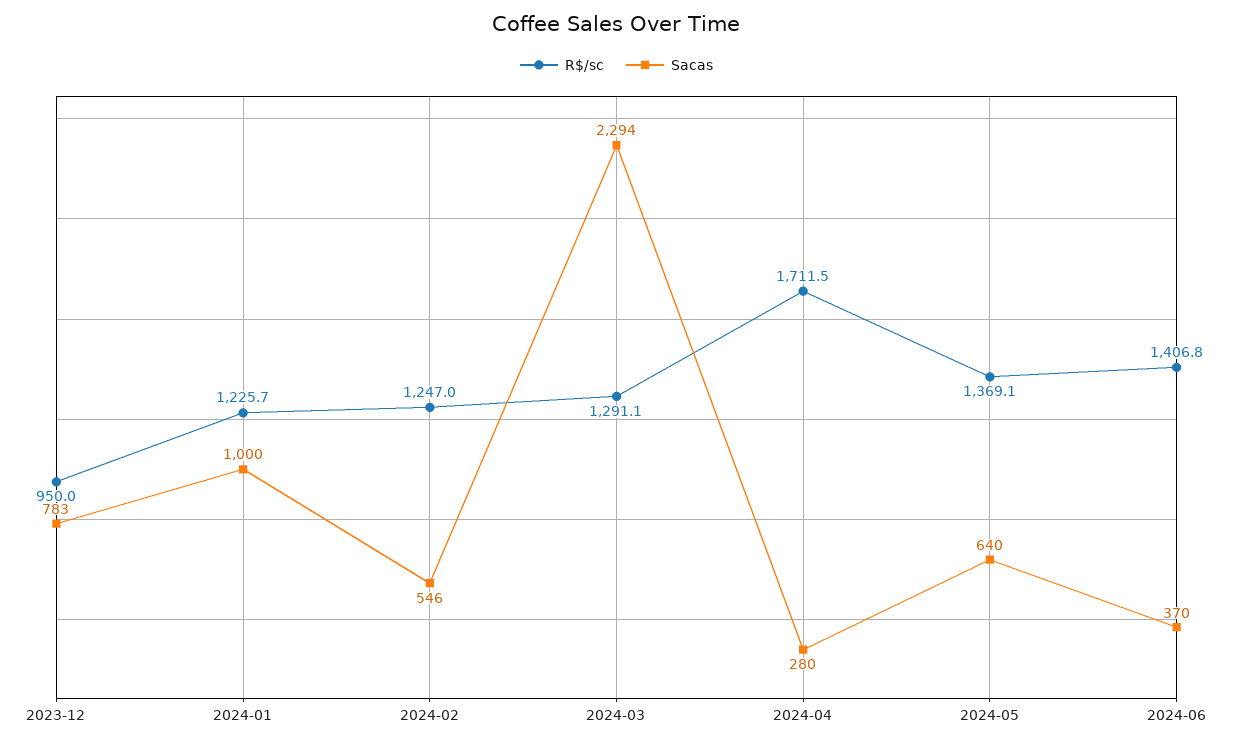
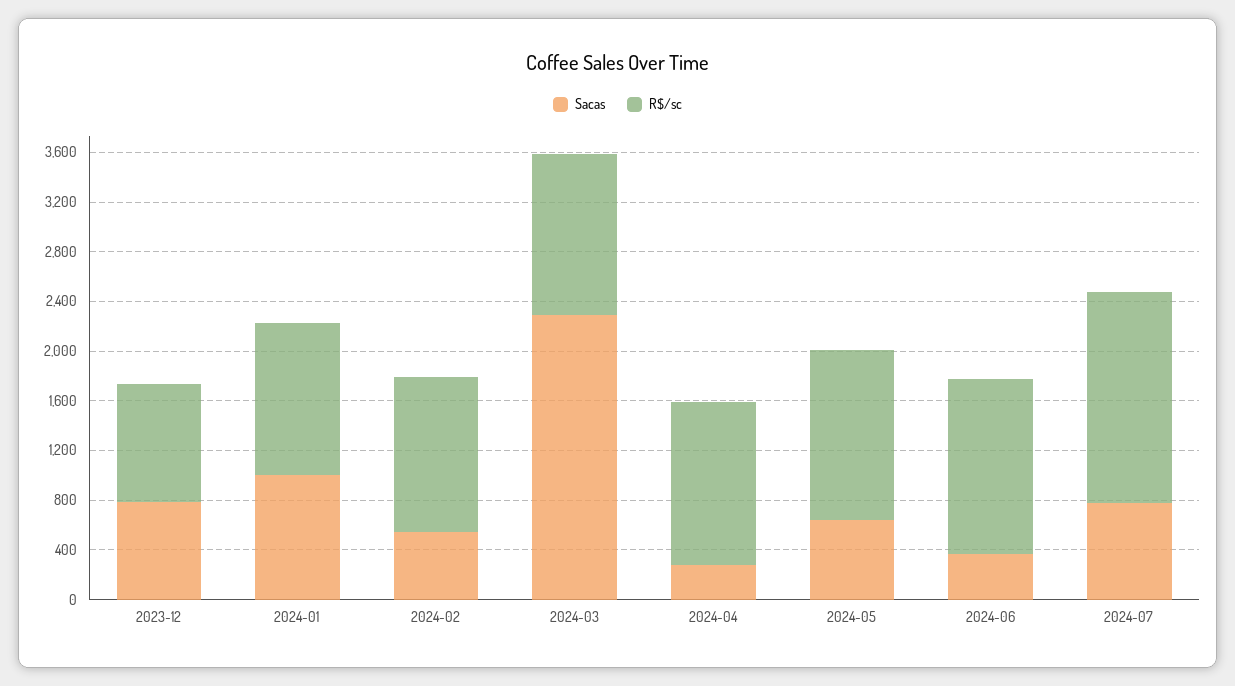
R$/sc, 2024-04: 1711.5 -> 1300
Sacas, 2024-07: none -> 800
R$/sc, 2024-07: none -> 1700

